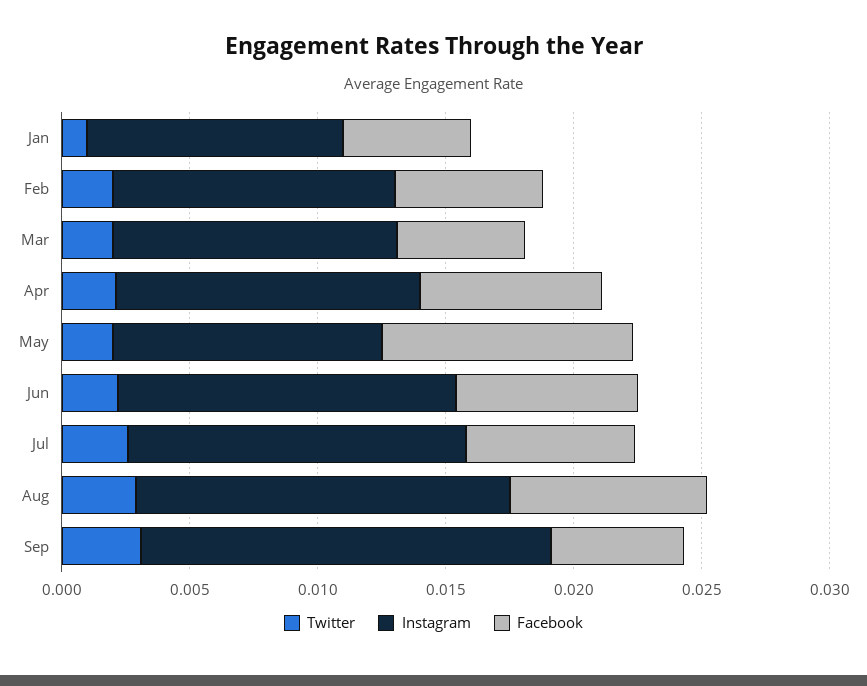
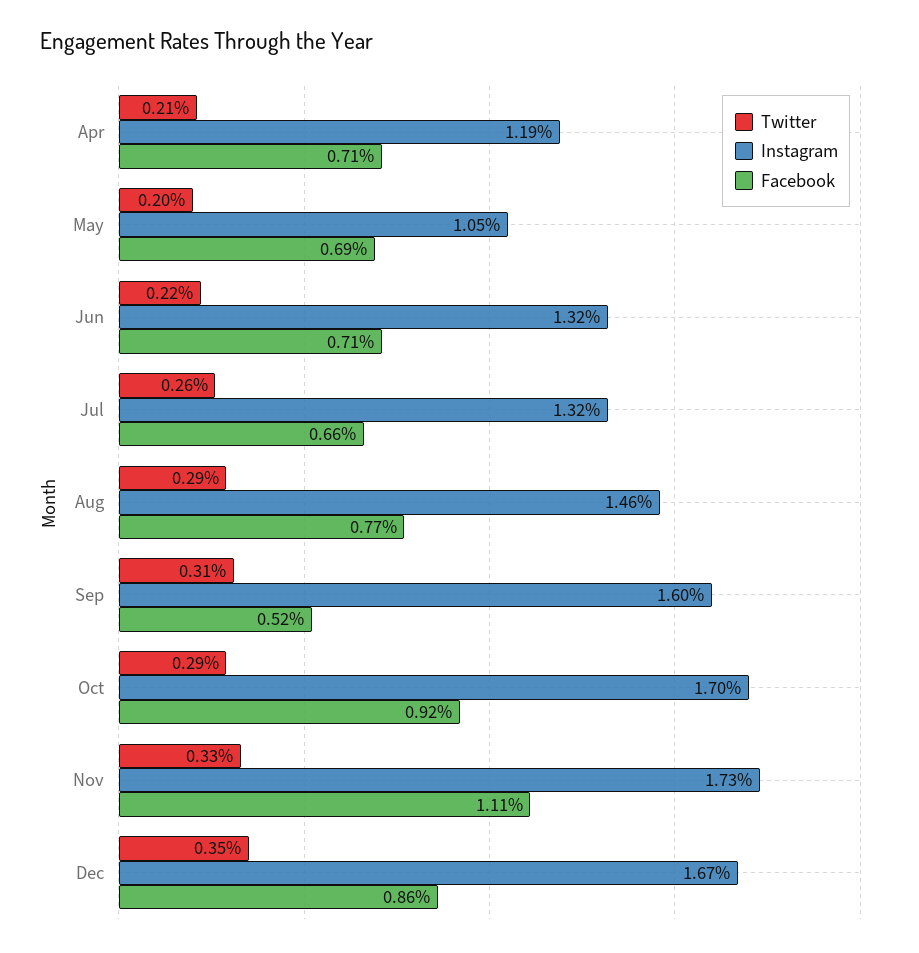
Twitter, Jan: 0.001 -> none
Instagram, Jan: 0.01 -> none
Facebook, Jan: 0.005 -> none
Twitter, Feb: 0.002 -> none
Instagram, Feb: 0.011 -> none
Facebook, Feb: 0.006 -> none
Twitter, Mar: 0.002 -> none
Instagram, Mar: 0.011 -> none
Facebook, Mar: 0.005 -> none
Facebook, May: 0.01 -> 0.0069
Twitter, Oct: none -> 0.0029
Instagram, Oct: none -> 0.017
Facebook, Oct: none -> 0.0092
Twitter, Nov: none -> 0.0033
Instagram, Nov: none -> 0.0173
Facebook, Nov: none -> 0.0111
Twitter, Dec: none -> 0.0035
Instagram, Dec: none -> 0.0167
Facebook, Dec: none -> 0.0086

